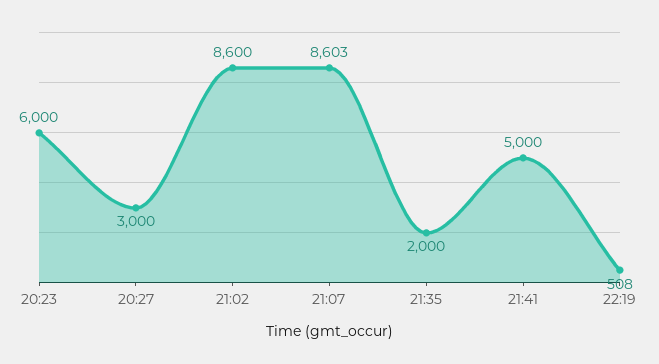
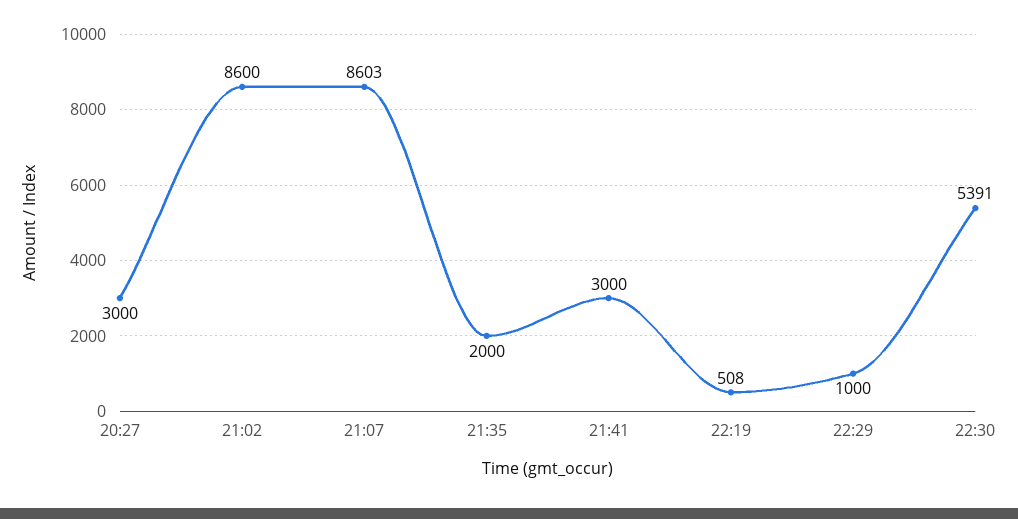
20:23: 6000 -> none
21:41: 5000 -> 3000
22:29: none -> 1000
22:30: none -> 5391

